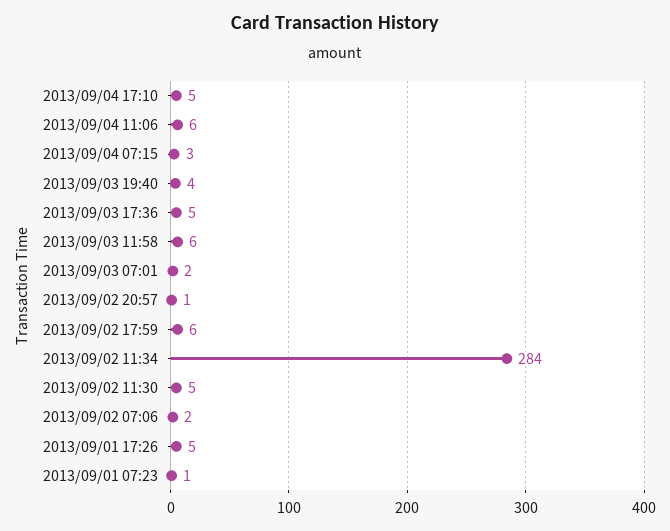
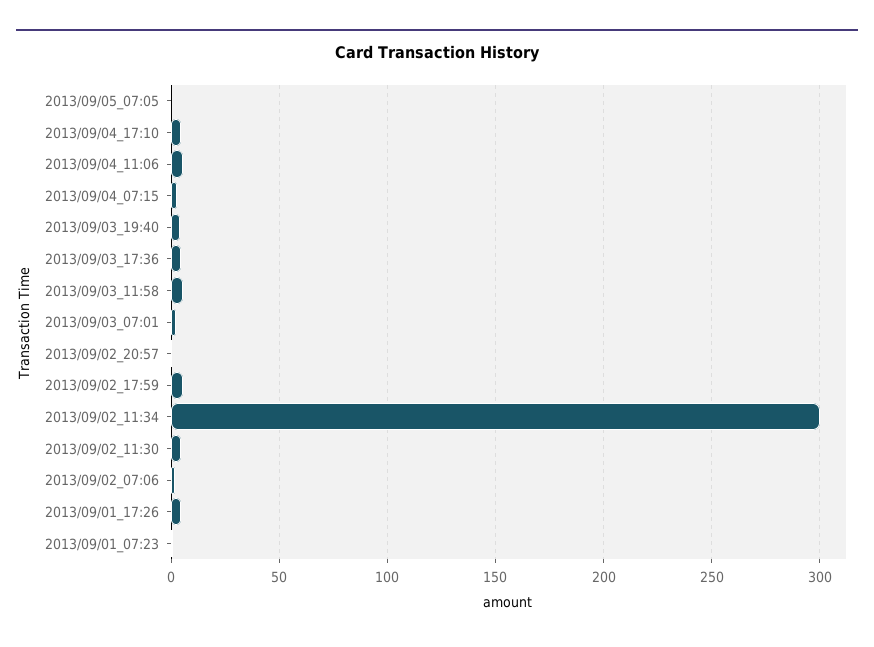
2013/09/02 11:34: 284 -> 300
2013/09/05_07:05: none -> 0

